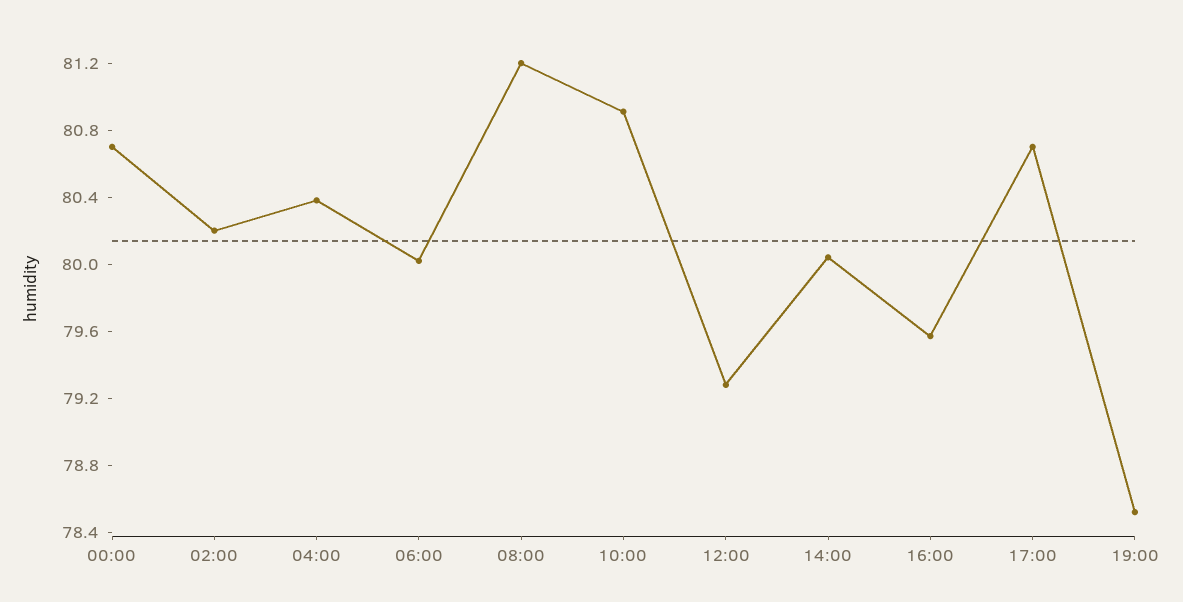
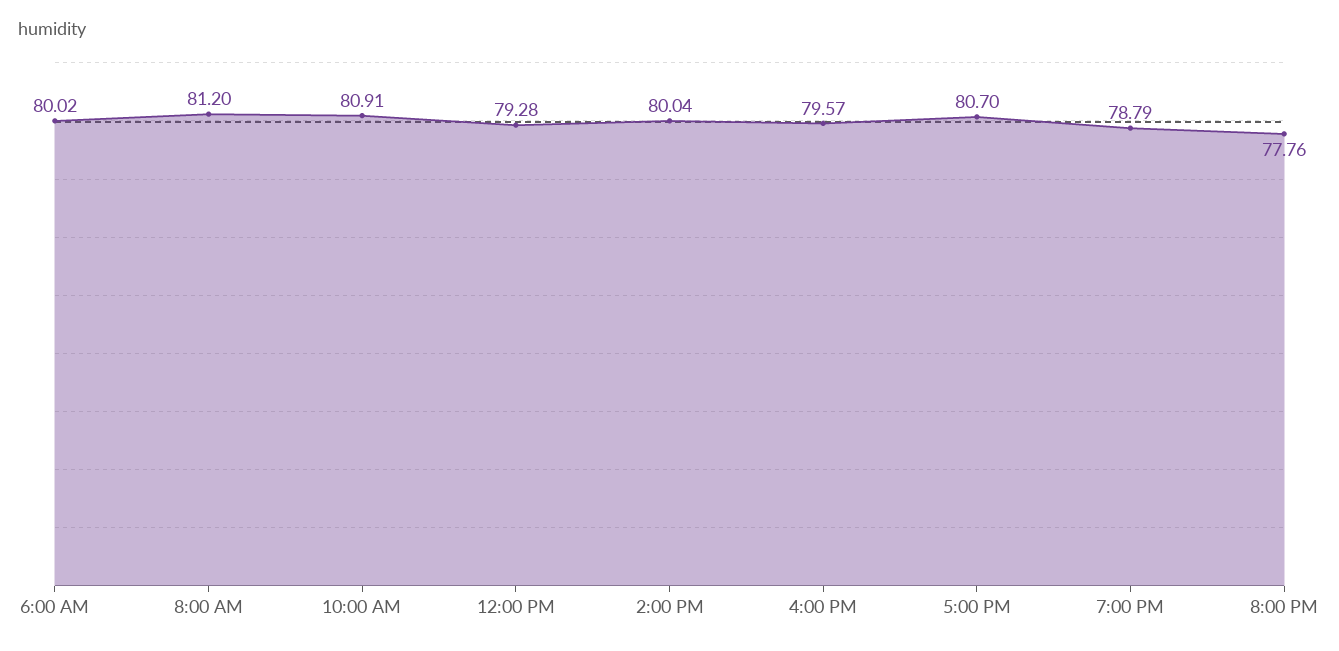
00:00: 80.7 -> none
02:00: 80.2 -> none
04:00: 80.4 -> none
19:00: 78.5 -> 78.79
8:00 PM: none -> 77.76

